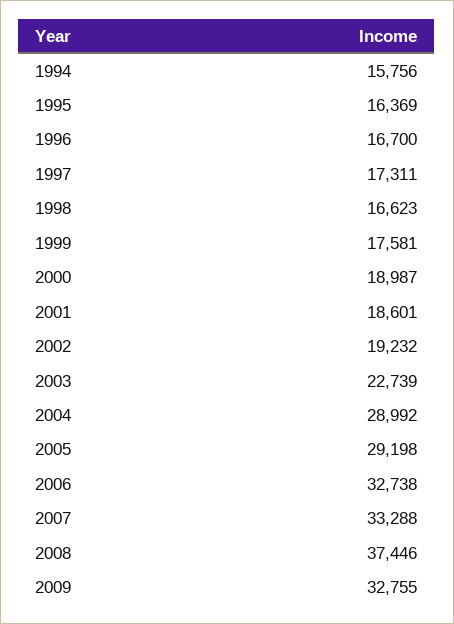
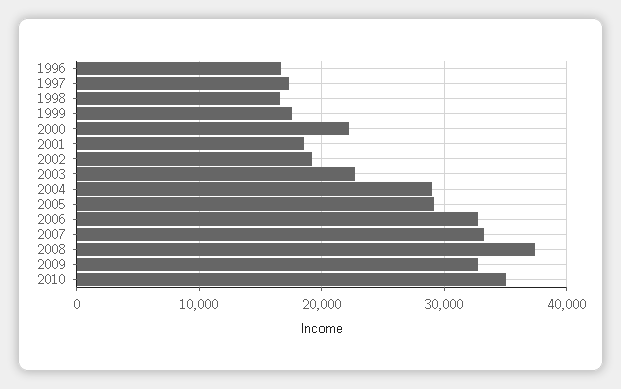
1994: 15756 -> none
1995: 16369 -> none
2000: 18987 -> 22000
2010: none -> 35000

